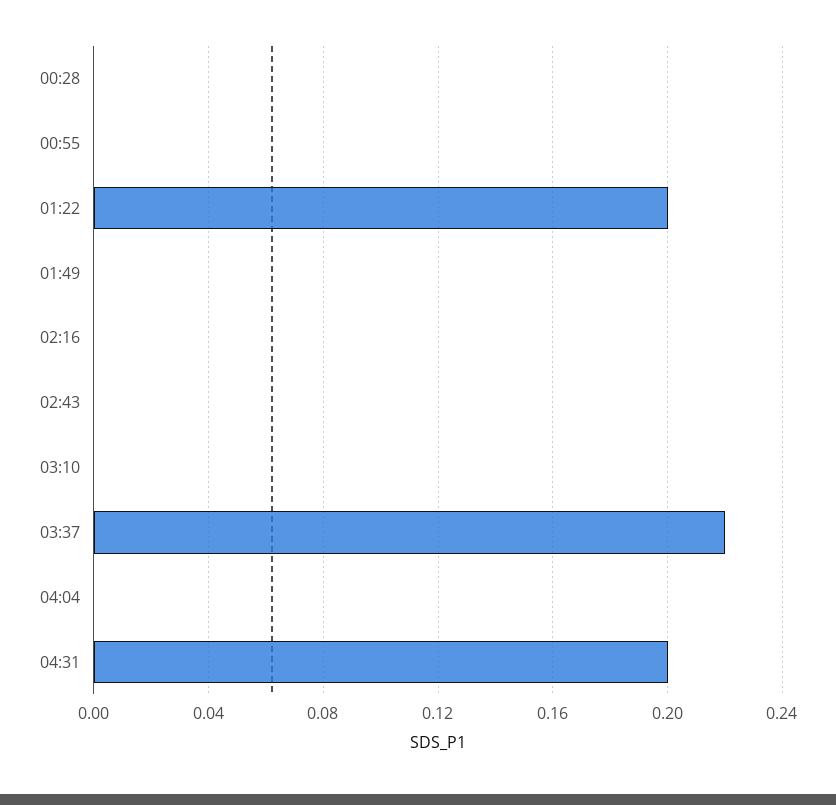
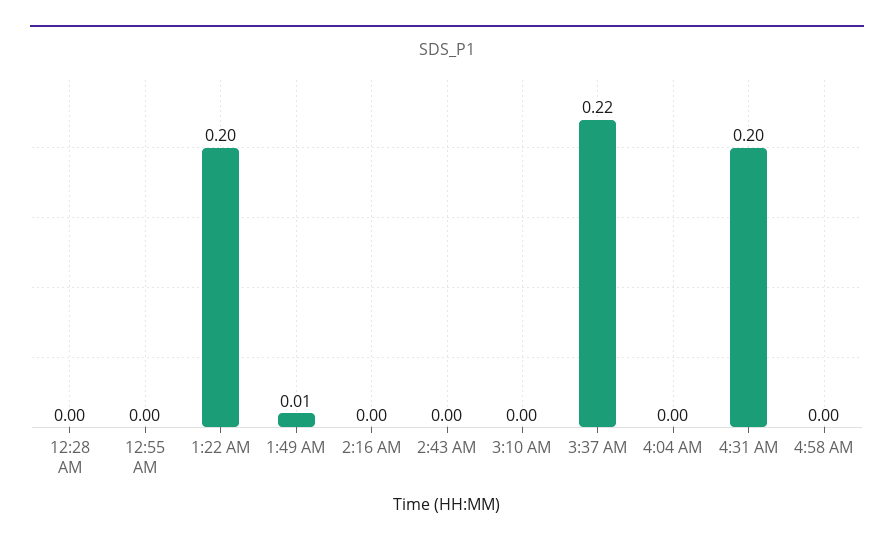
01:49: 0 -> 0.01
4:58 AM: none -> 0

